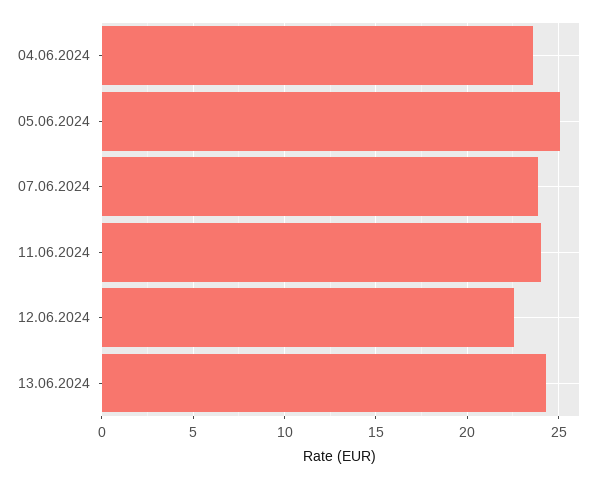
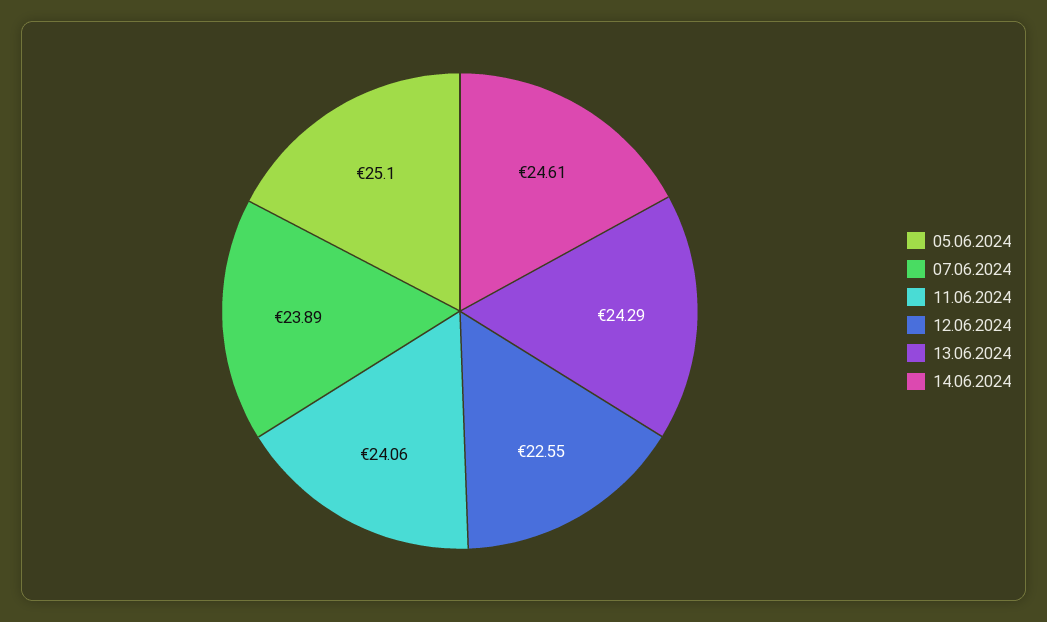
04.06.2024: 23.5 -> none
14.06.2024: none -> 24.61

